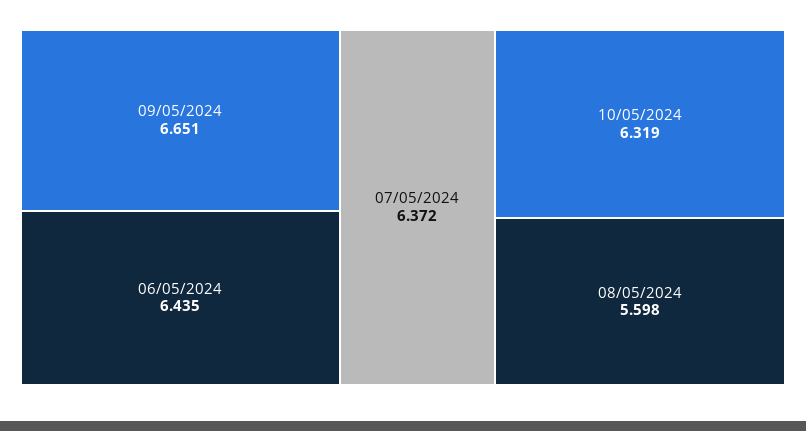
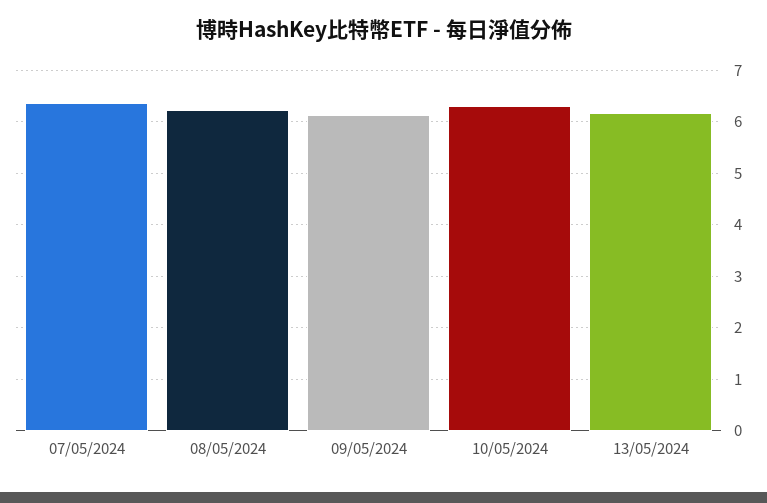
09/05/2024: 6.651 -> 6.2
06/05/2024: 6.435 -> none
08/05/2024: 5.598 -> 6.2
13/05/2024: none -> 6.2

